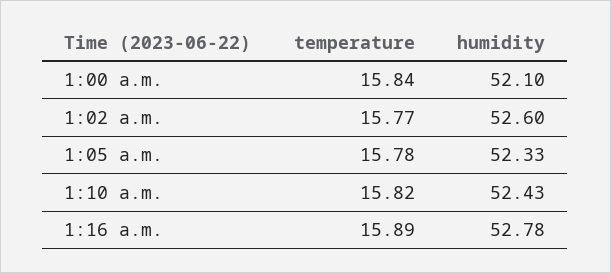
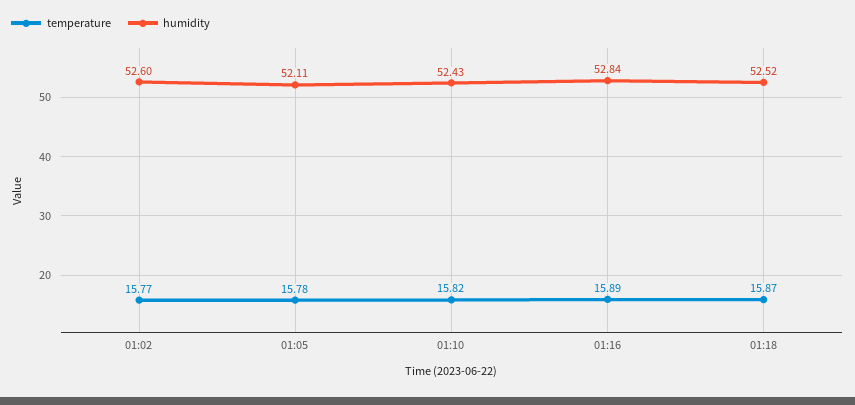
temperature, 1:00 a.m.: 15.84 -> none
humidity, 1:00 a.m.: 52.1 -> none
humidity, 1:05 a.m.: 52.33 -> 52.11
humidity, 1:16 a.m.: 52.78 -> 52.84
temperature, 01:18: none -> 15.87
humidity, 01:18: none -> 52.52

